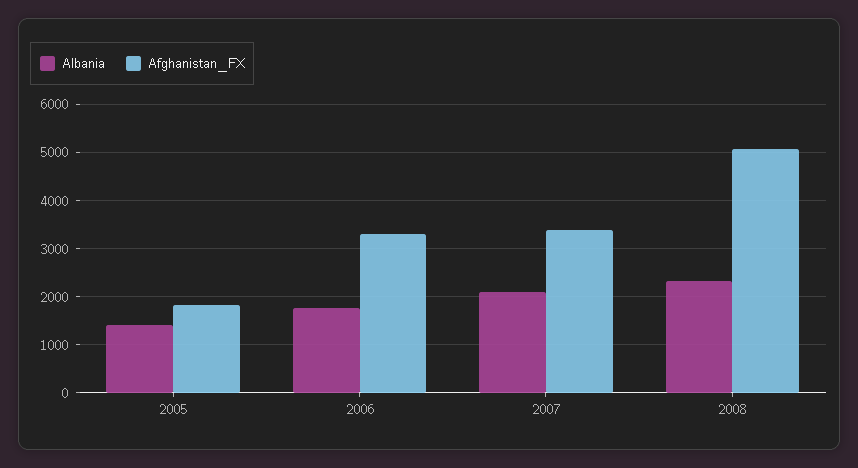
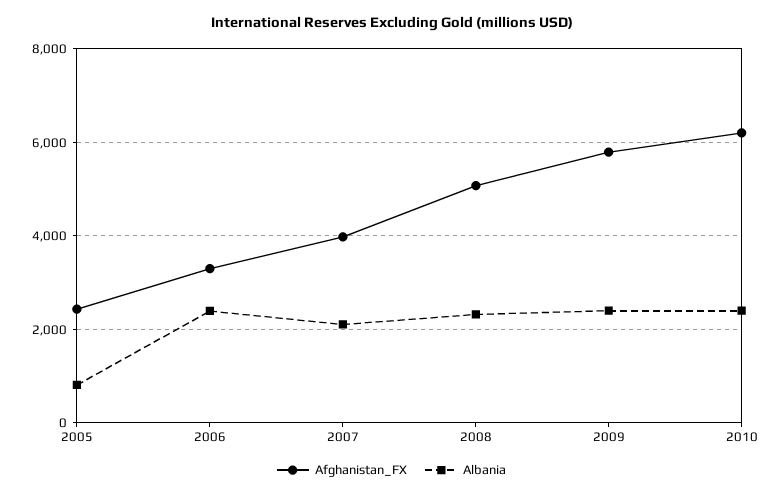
Albania, 2005: 1400 -> 800
Afghanistan_FX, 2005: 1800 -> 2400
Albania, 2006: 1800 -> 2400
Afghanistan_FX, 2007: 3400 -> 4000
Afghanistan_FX, 2009: none -> 5800
Albania, 2009: none -> 2400
Afghanistan_FX, 2010: none -> 6200
Albania, 2010: none -> 2400

